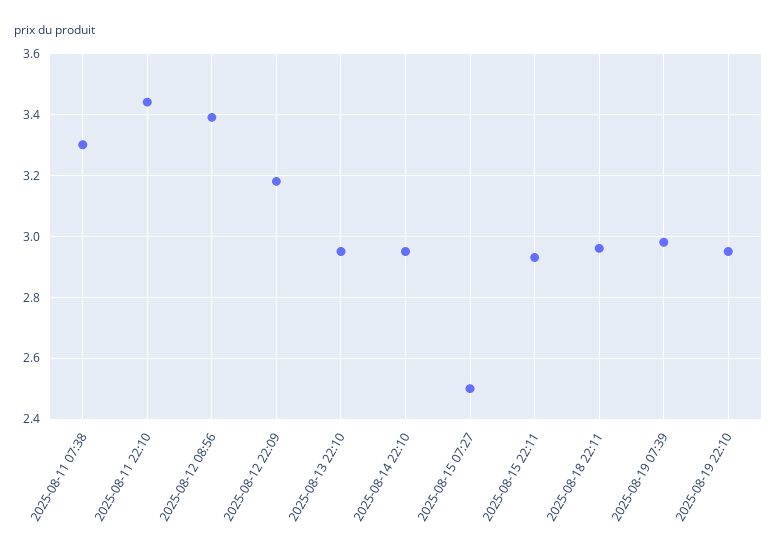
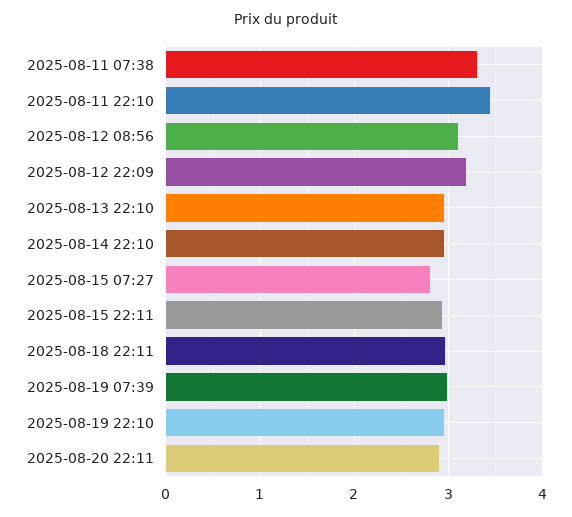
2025-08-12 08:56: 3.4 -> 3.1
2025-08-15 07:27: 2.5 -> 2.8
2025-08-20 22:11: none -> 2.9

